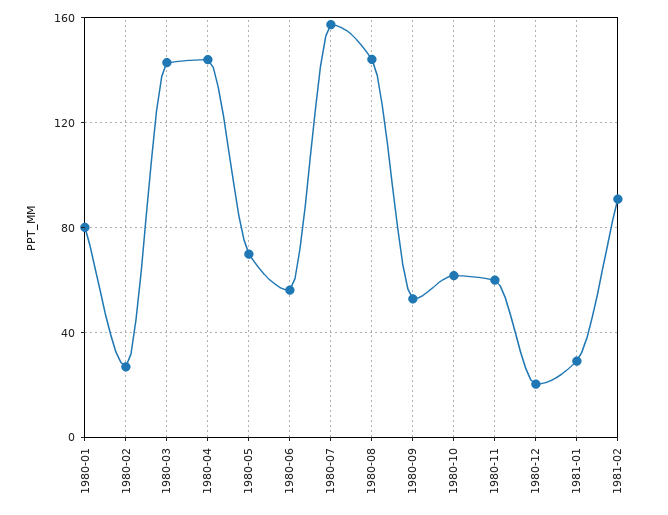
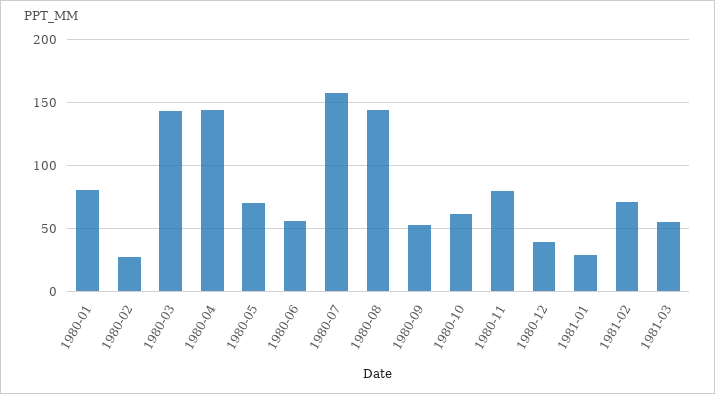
1980-11: 60 -> 80
1980-12: 20 -> 40
1981-02: 90 -> 70
1981-03: none -> 55

